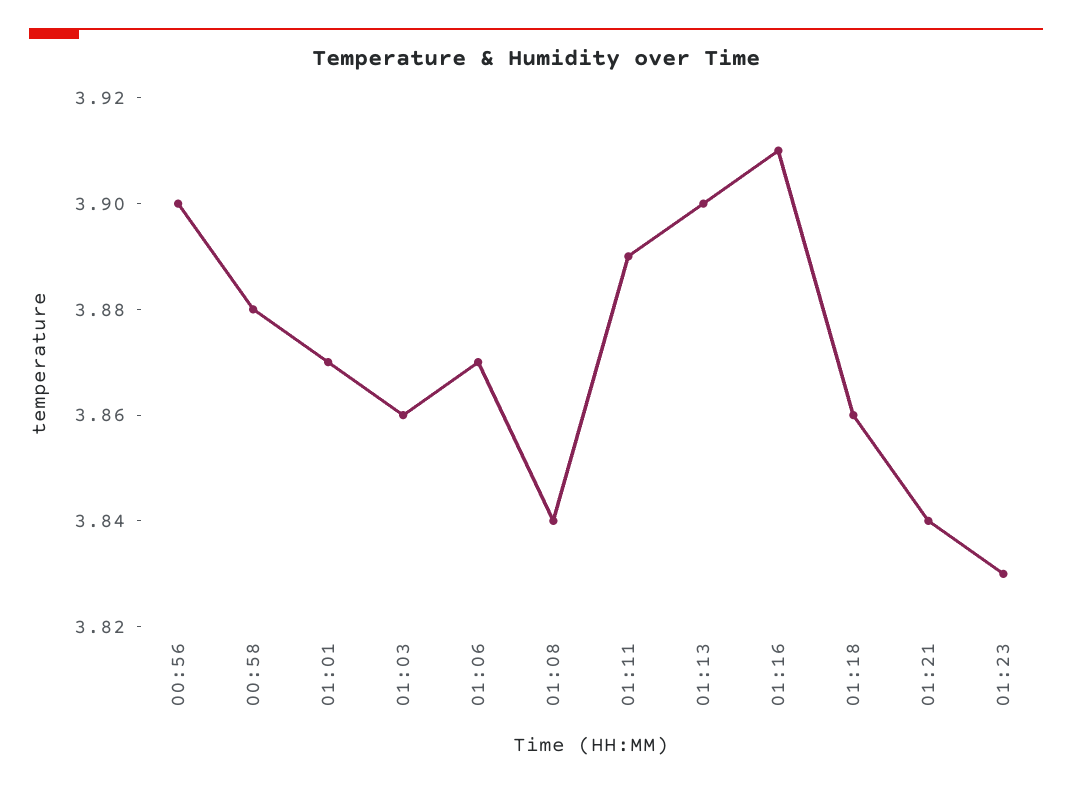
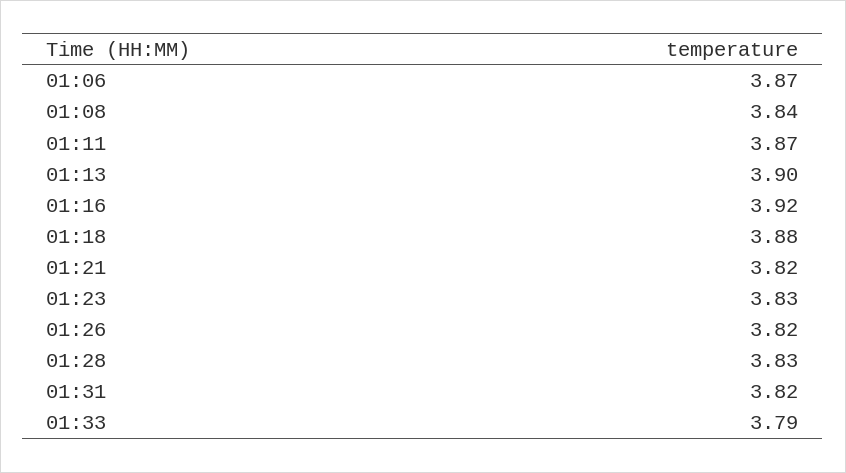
00:56: 3.9 -> none
00:58: 3.88 -> none
01:01: 3.87 -> none
01:03: 3.86 -> none
01:11: 3.89 -> 3.87
01:16: 3.91 -> 3.92
01:18: 3.86 -> 3.88
01:21: 3.84 -> 3.82
01:26: none -> 3.82
01:28: none -> 3.83
01:31: none -> 3.82
01:33: none -> 3.79

